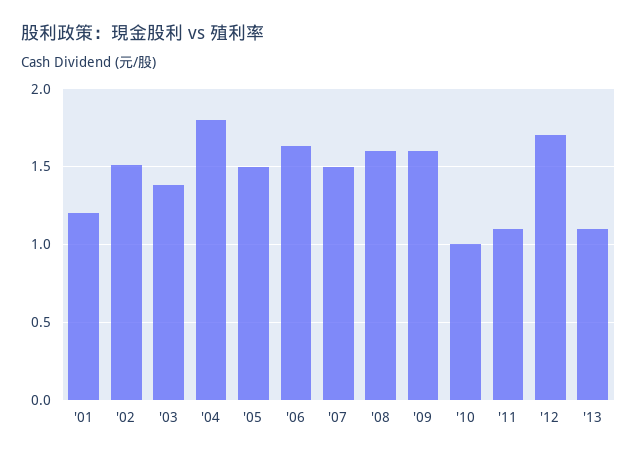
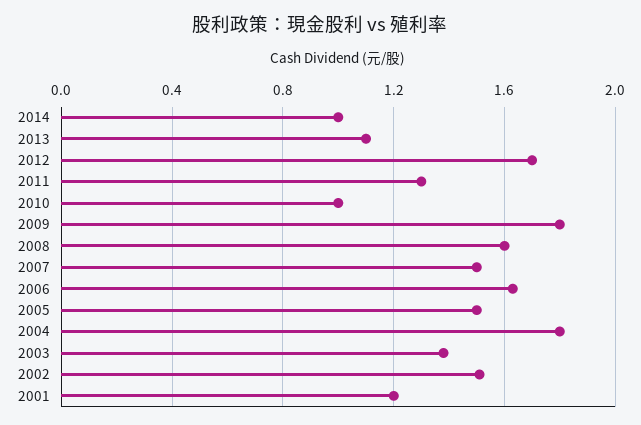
'09: 1.6 -> 1.8
'11: 1.1 -> 1.3
2014: none -> 1

